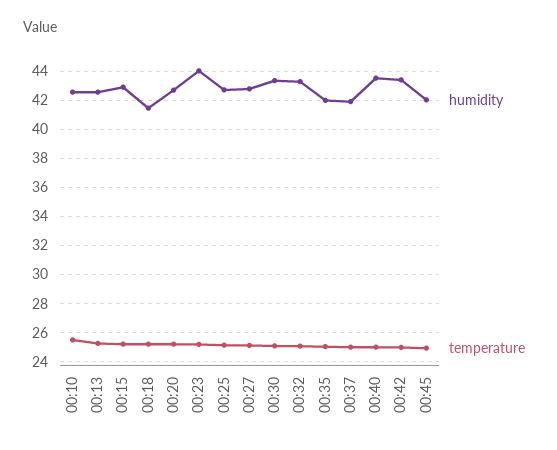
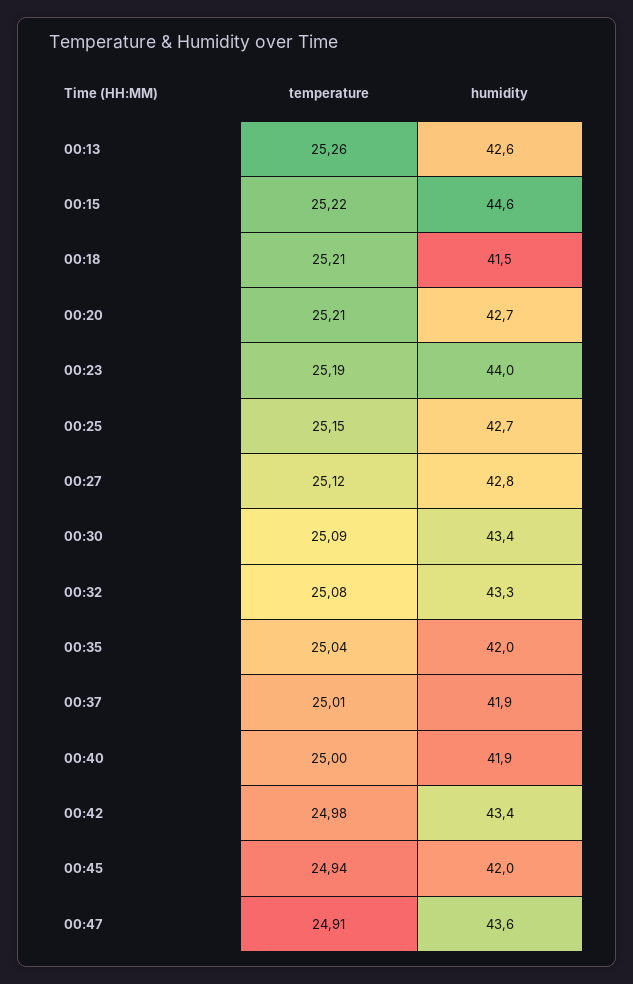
humidity, 00:10: 42.5 -> none
temperature, 00:10: 25.5 -> none
humidity, 00:15: 43 -> 44.6
humidity, 00:40: 43.5 -> 41.9
temperature, 00:47: none -> 24.91
humidity, 00:47: none -> 43.6

